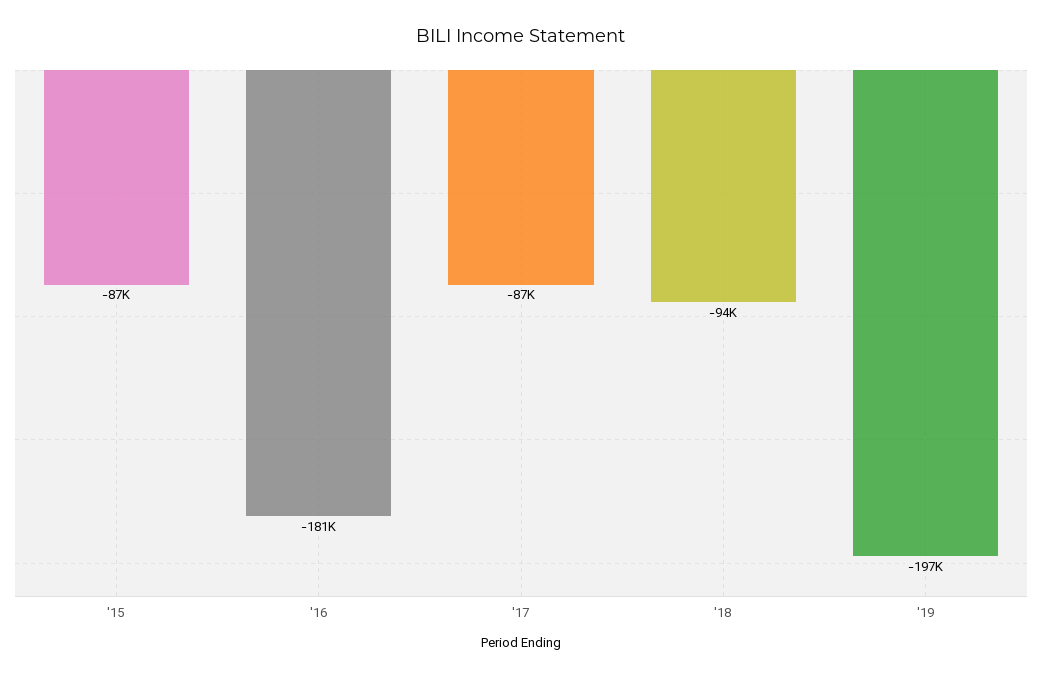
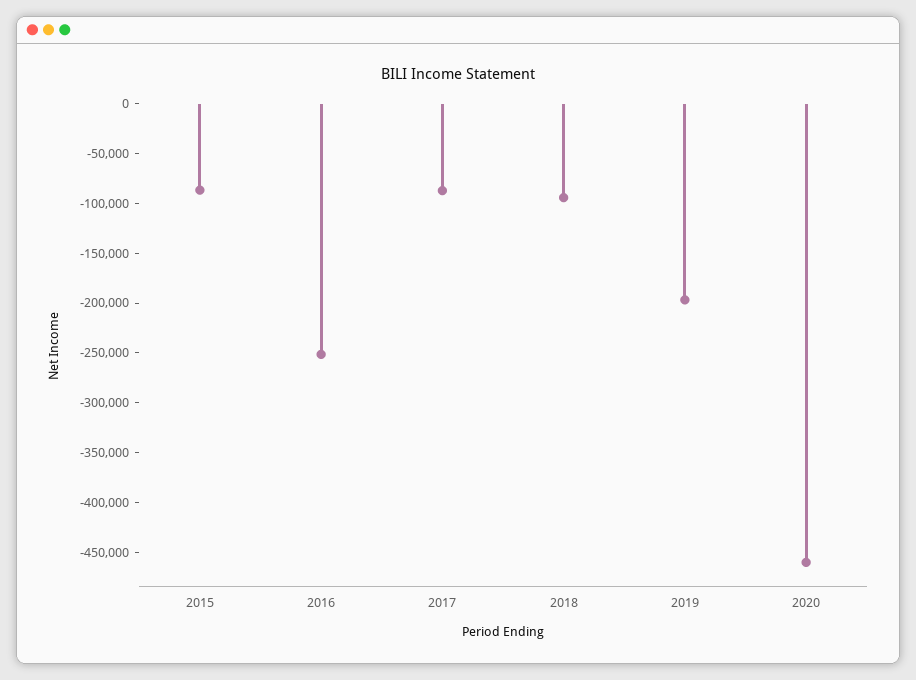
'16: -181000 -> -250000
2020: none -> -460000

